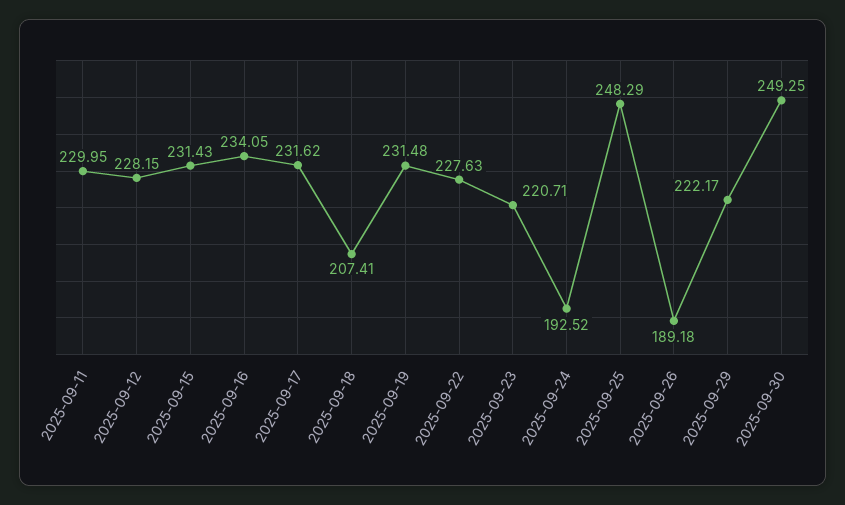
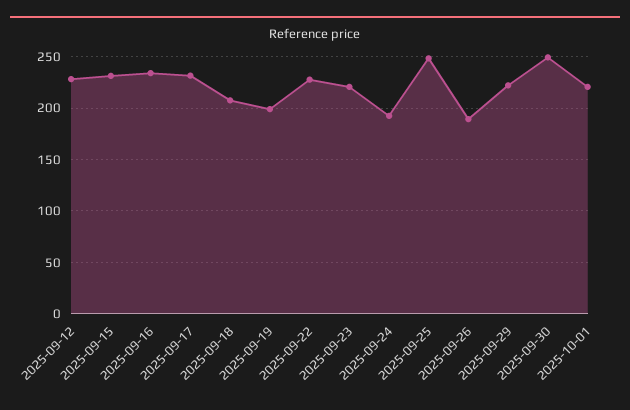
2025-09-11: 229.95 -> none
2025-09-19: 231.48 -> 200
2025-10-01: none -> 220

